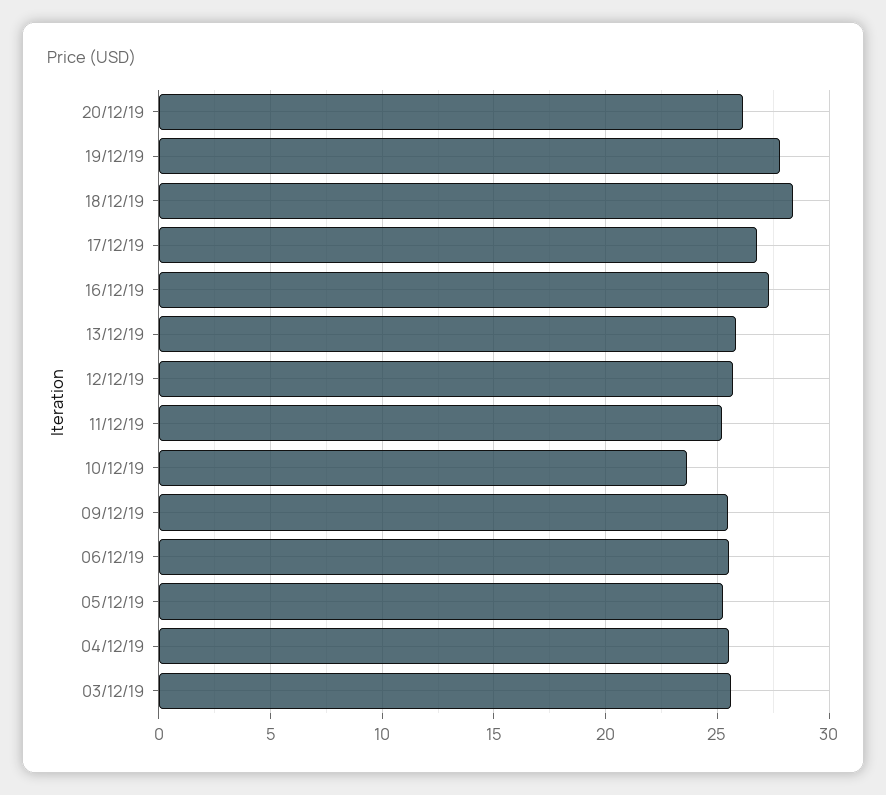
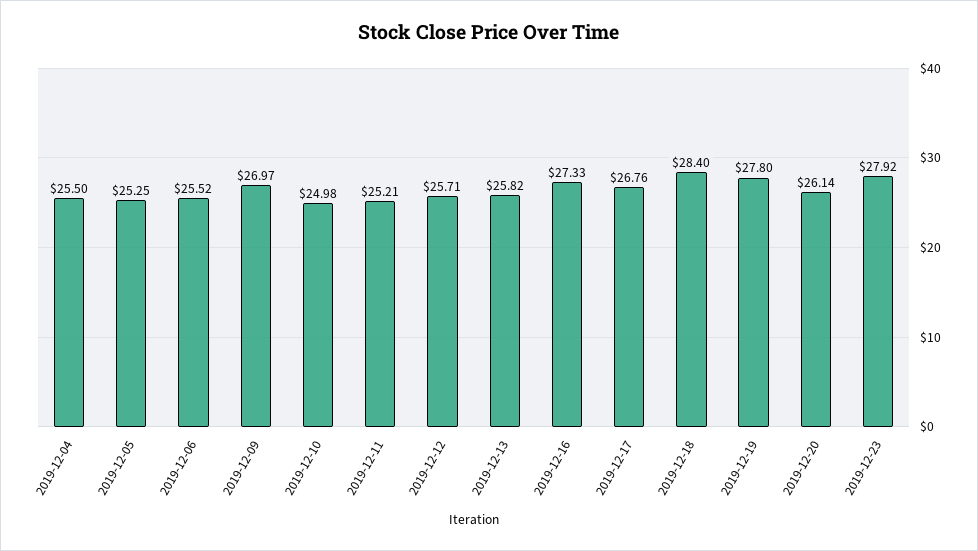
10/12/19: 23.5 -> 24.98
09/12/19: 25.5 -> 26.97
03/12/19: 25.5 -> none
2019-12-23: none -> 27.92

